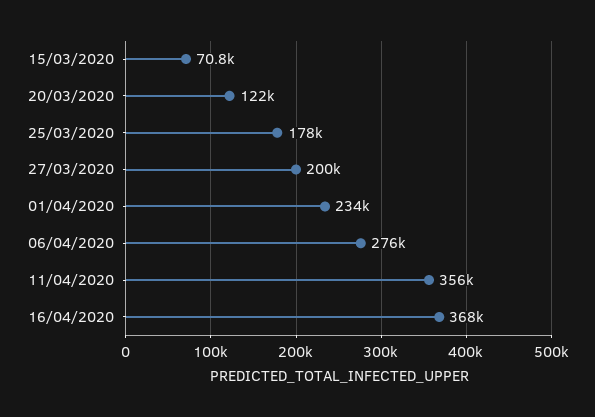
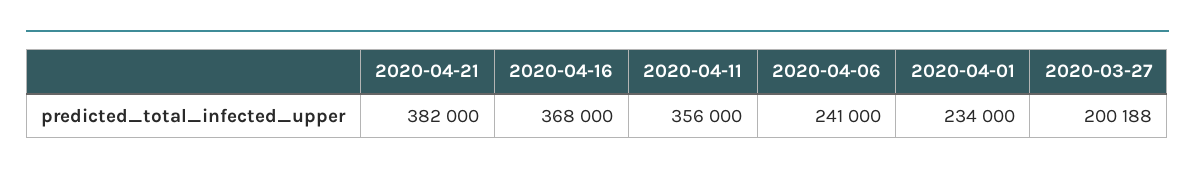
15/03/2020: 70800 -> none
20/03/2020: 122000 -> none
25/03/2020: 178000 -> none
06/04/2020: 276000 -> 241000
2020-04-21: none -> 382000

